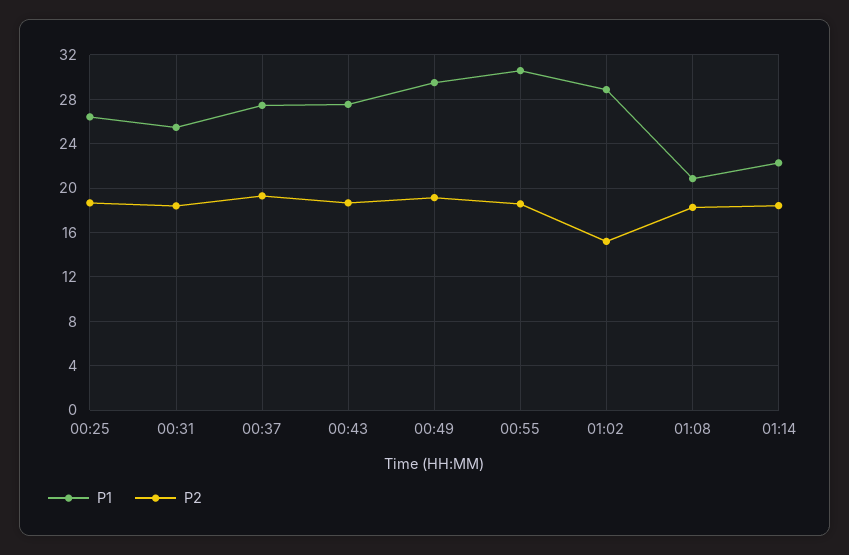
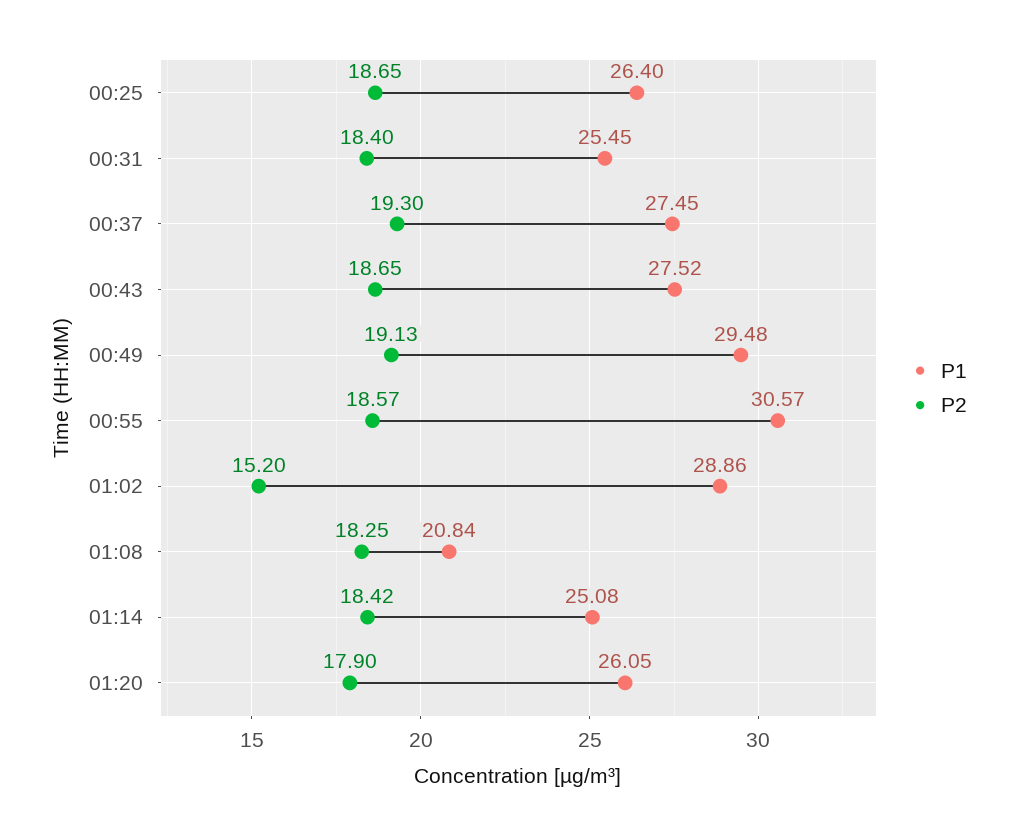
P1, 01:14: 22 -> 25.08
P1, 01:20: none -> 26.05
P2, 01:20: none -> 17.9

